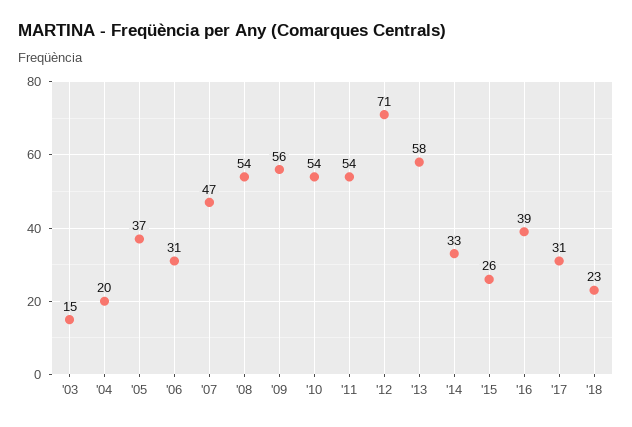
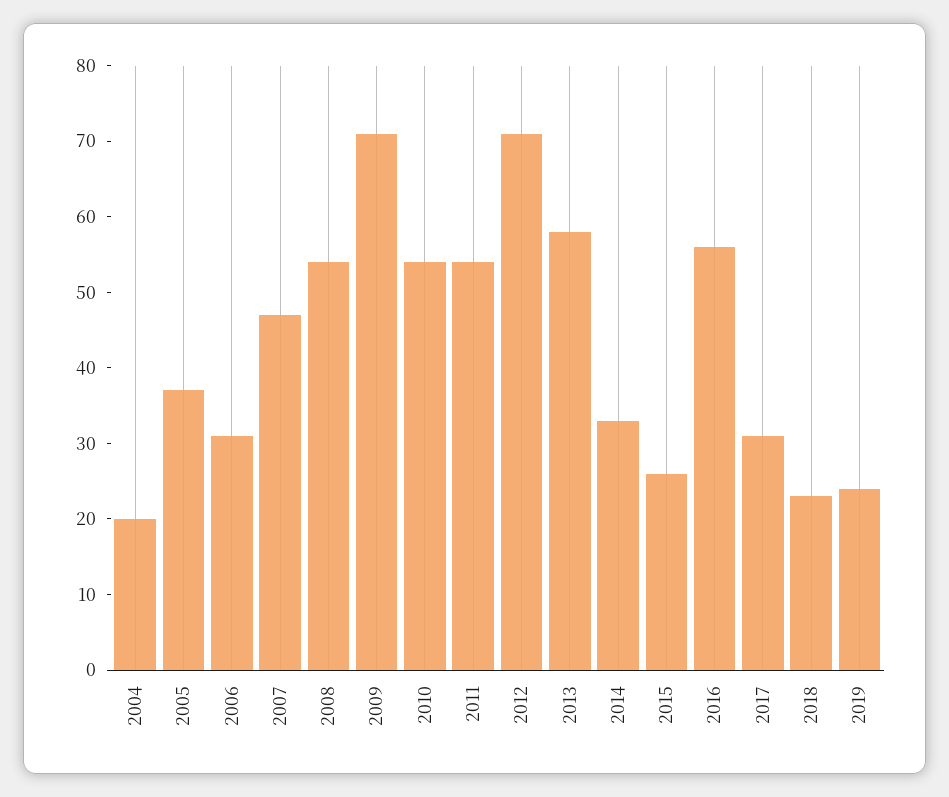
'03: 15 -> none
'09: 56 -> 70
'16: 39 -> 55
2019: none -> 25

